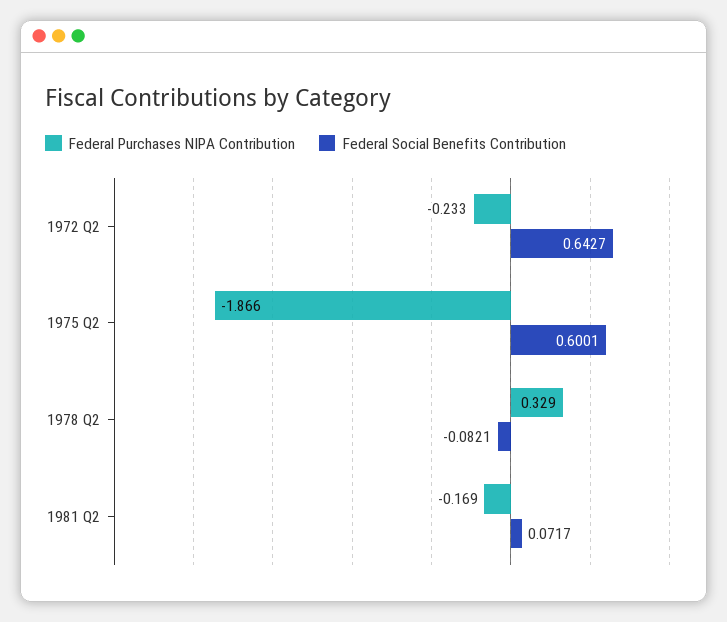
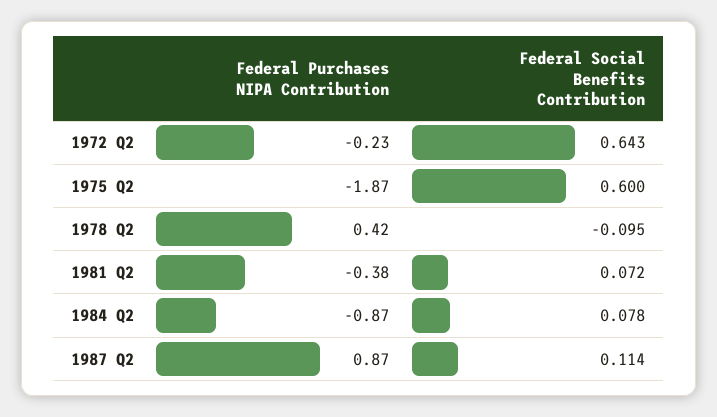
Federal Purchases NIPA Contribution, 1978 Q2: 0.329 -> 0.42
Federal Social Benefits Contribution, 1978 Q2: -0.0821 -> -0.095
Federal Purchases NIPA Contribution, 1981 Q2: -0.169 -> -0.38
Federal Purchases NIPA Contribution, 1984 Q2: none -> -0.87
Federal Social Benefits Contribution, 1984 Q2: none -> 0.078
Federal Purchases NIPA Contribution, 1987 Q2: none -> 0.87
Federal Social Benefits Contribution, 1987 Q2: none -> 0.114

